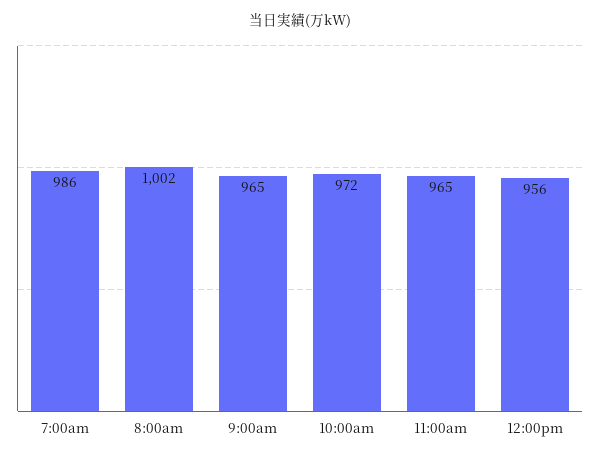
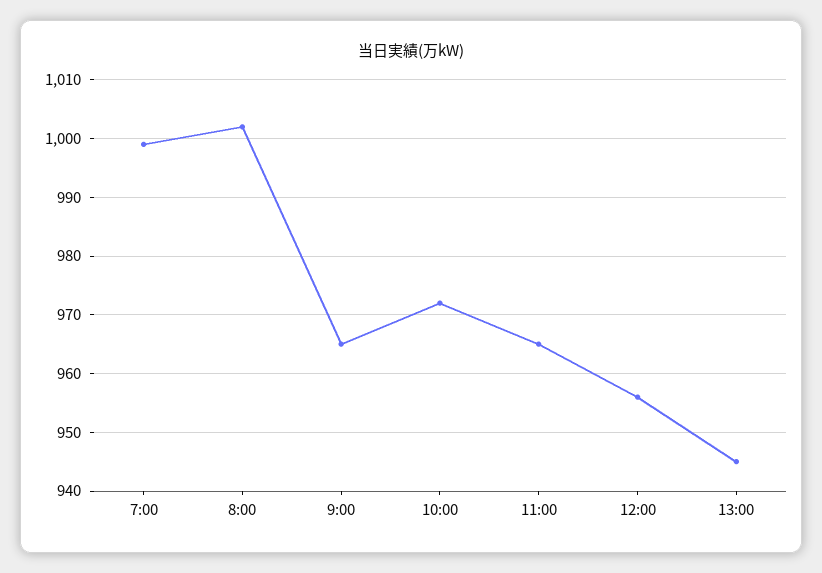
7:00am: 986 -> 1000
13:00: none -> 945

